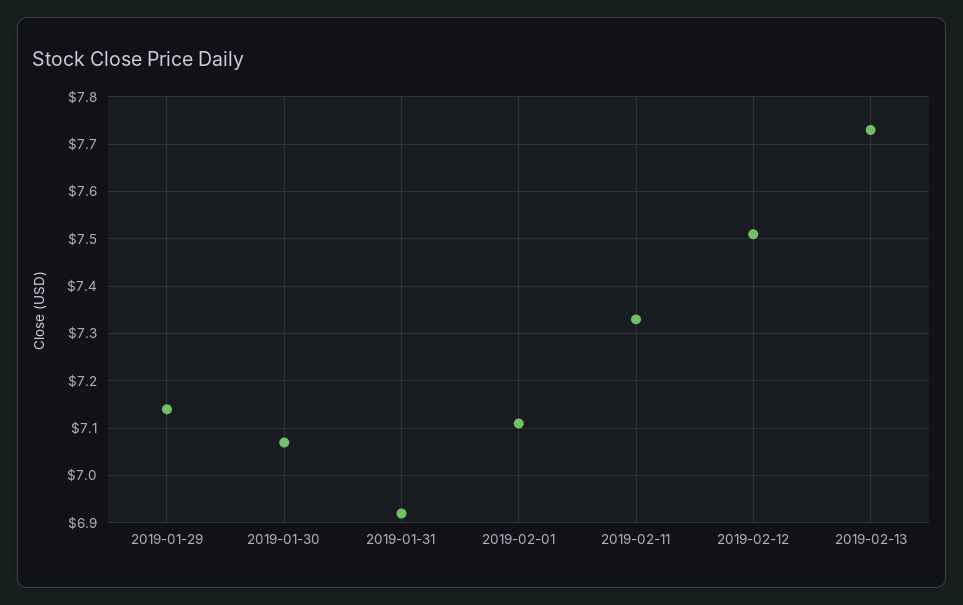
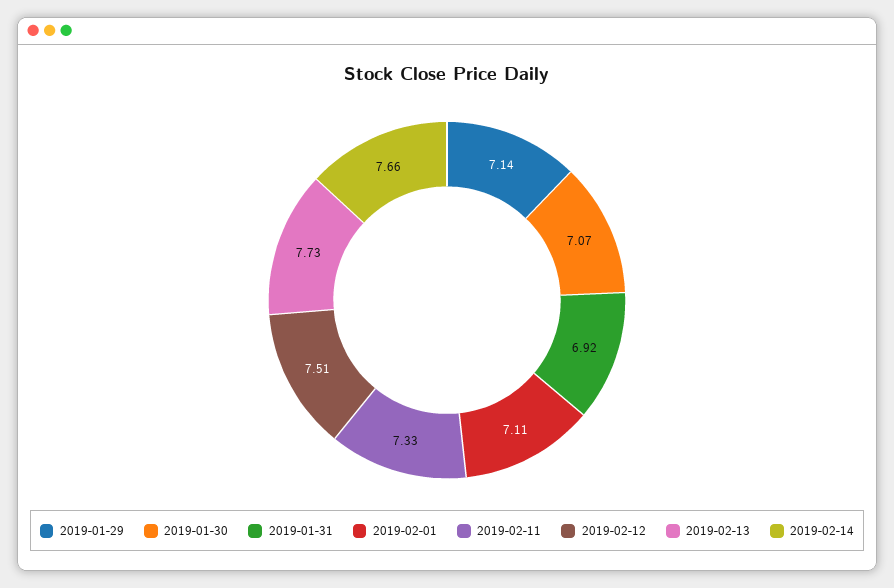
2019-02-14: none -> 7.66

